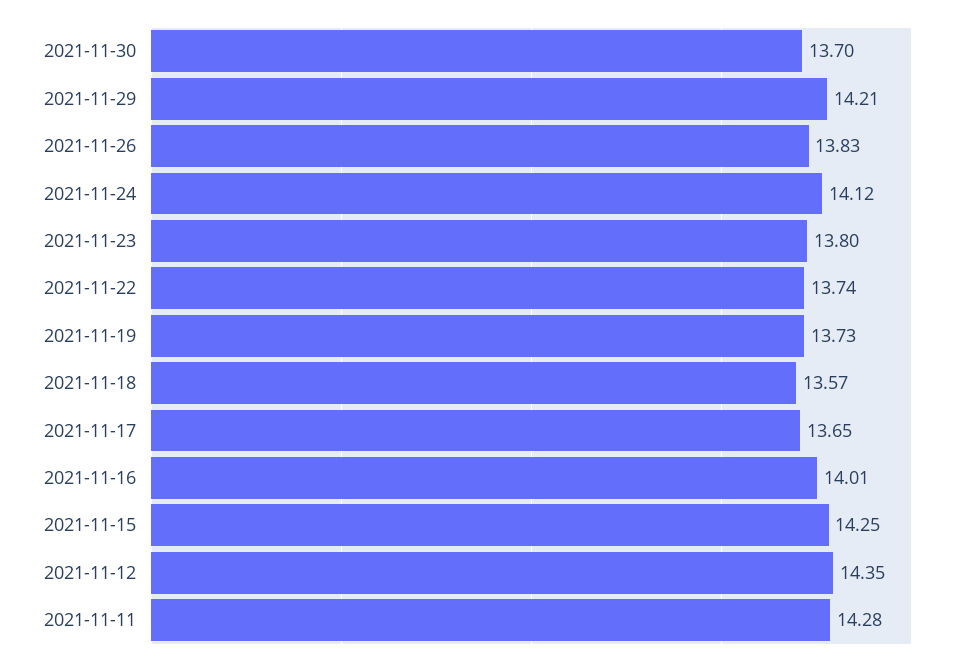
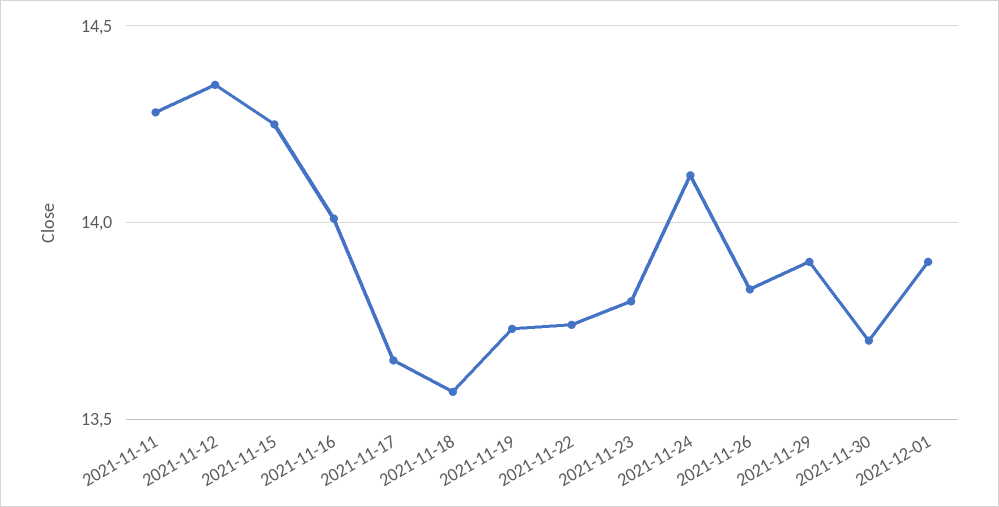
2021-11-29: 14.21 -> 13.9
2021-12-01: none -> 13.9

